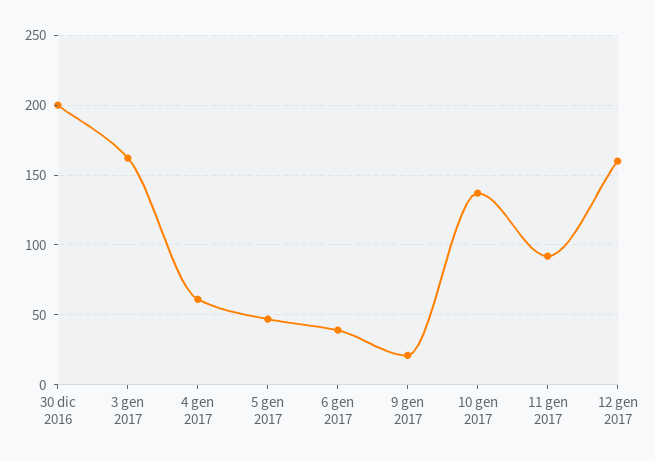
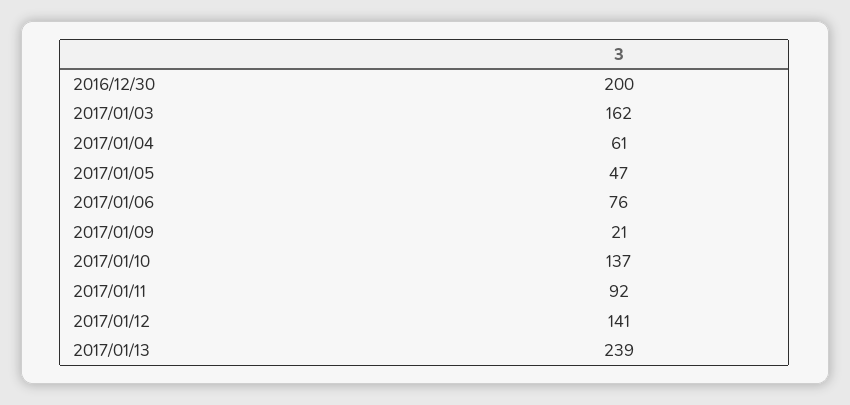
6 gen 2017: 40 -> 76
12 gen 2017: 160 -> 141
2017/01/13: none -> 239

